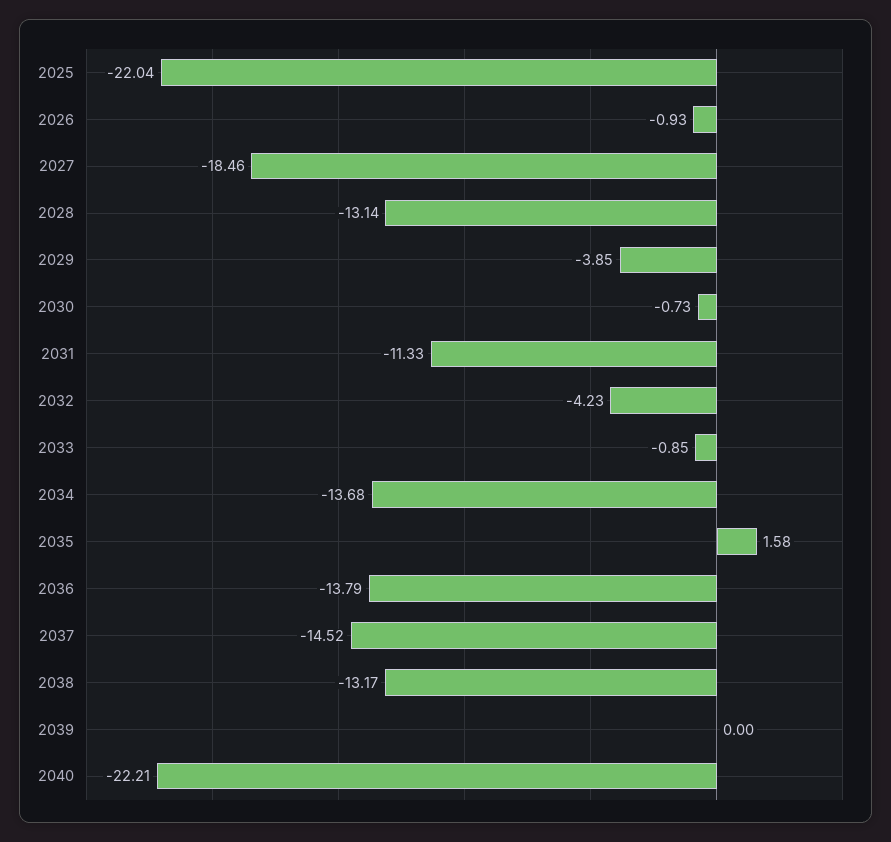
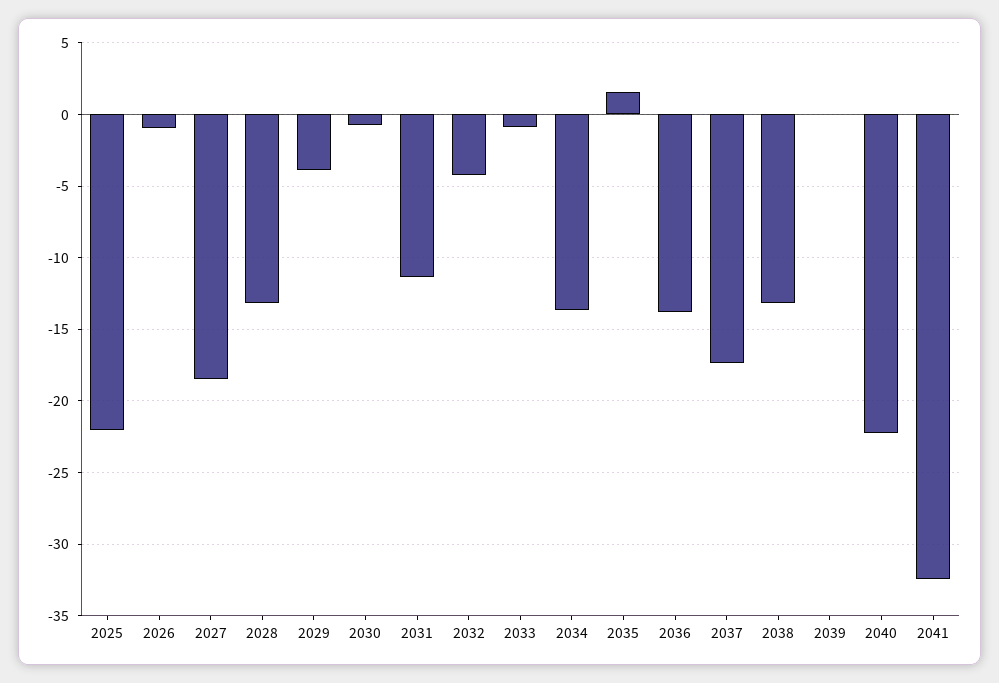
2037: -14.52 -> -17.5
2041: none -> -32.5

